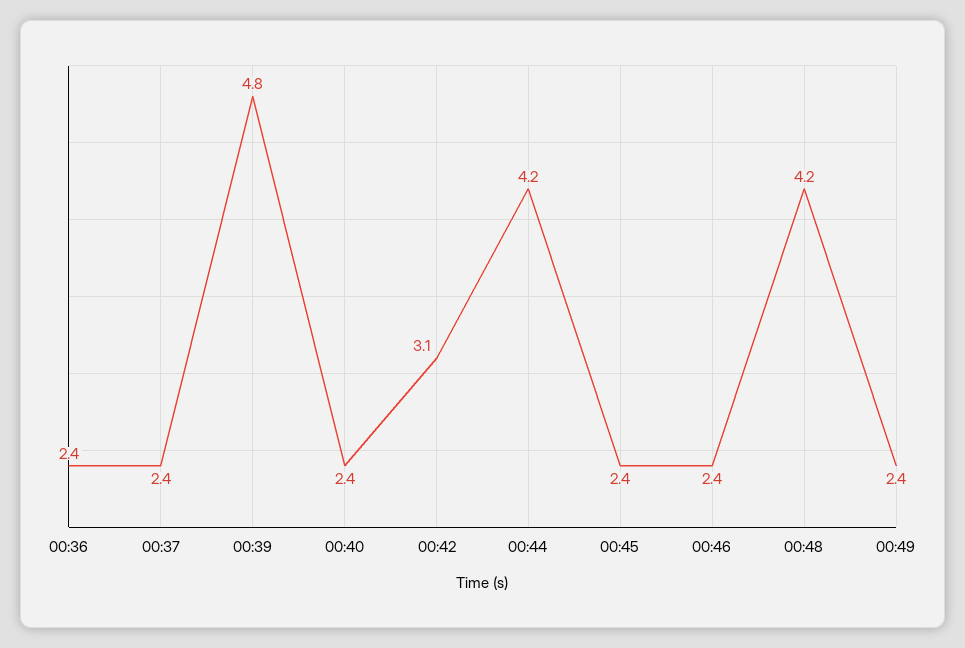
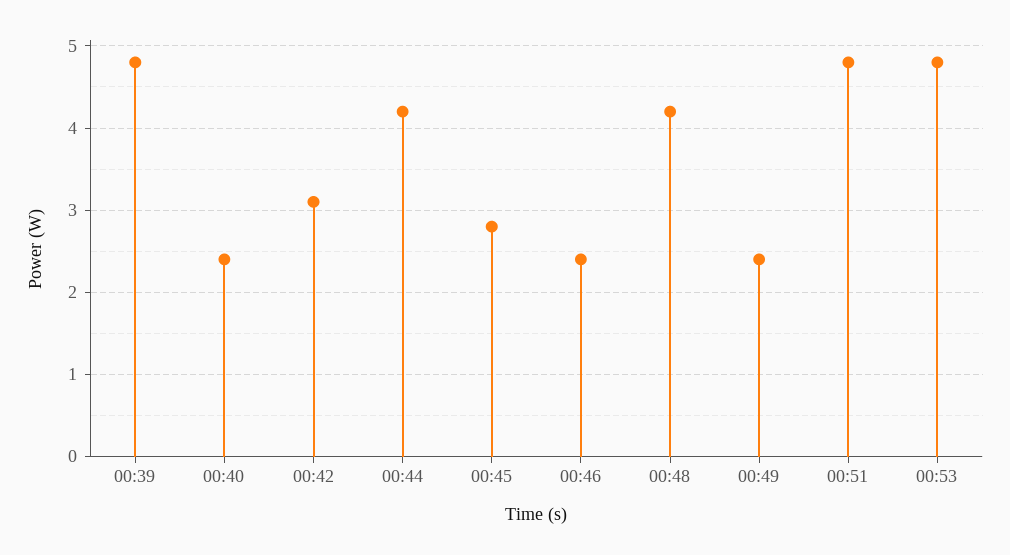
00:36: 2.4 -> none
00:37: 2.4 -> none
00:45: 2.4 -> 2.8
00:51: none -> 4.8
00:53: none -> 4.8

